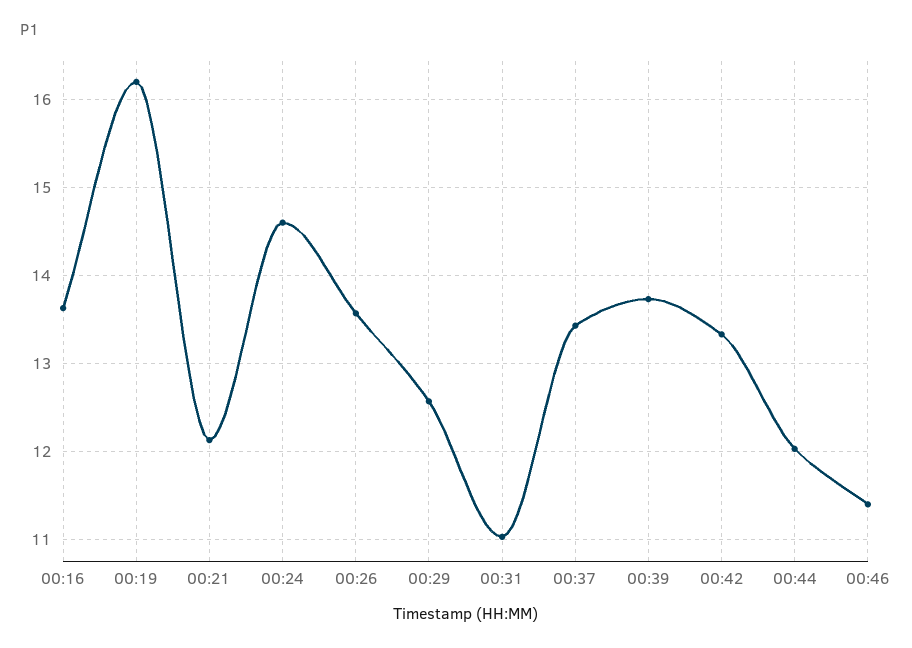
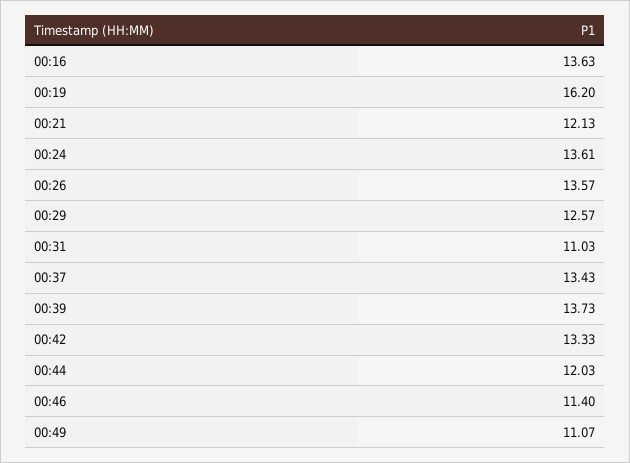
00:24: 14.6 -> 13.61
00:49: none -> 11.07

